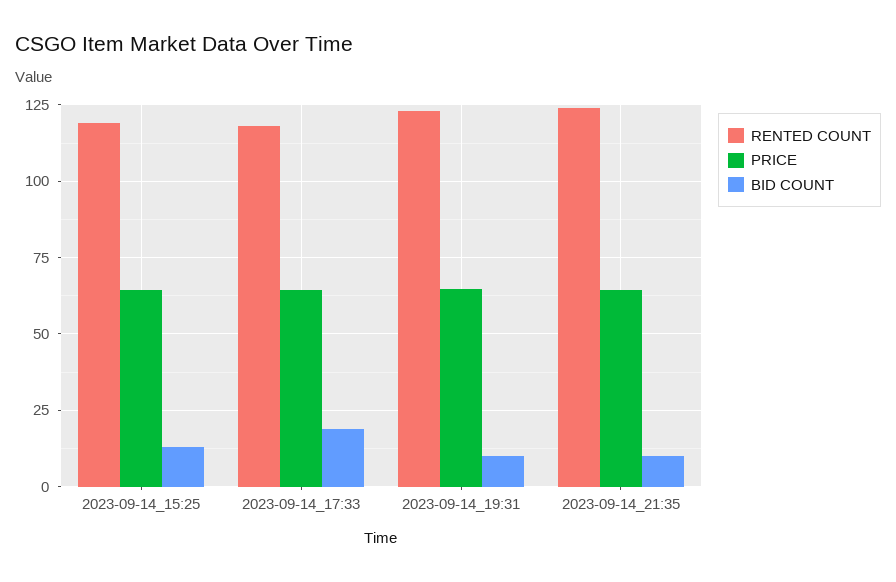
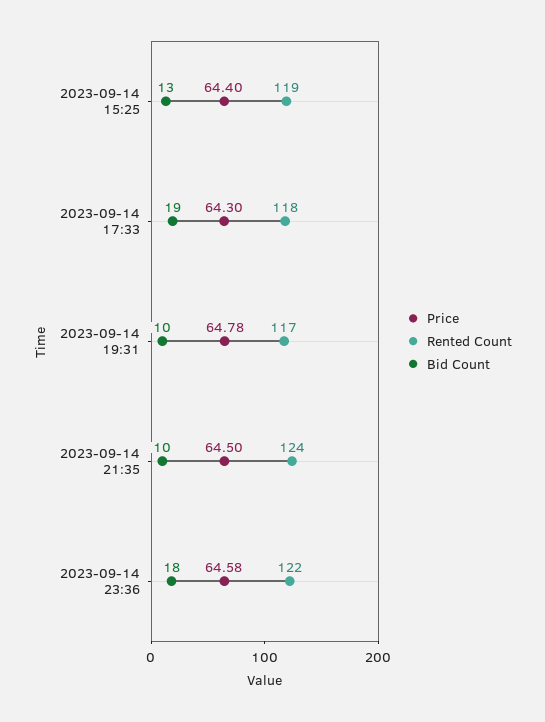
RENTED COUNT, 2023-09-14_19:31: 122.5 -> 117
PRICE, 2023-09-14 23:36: none -> 64.58
RENTED COUNT, 2023-09-14 23:36: none -> 122
BID COUNT, 2023-09-14 23:36: none -> 18

